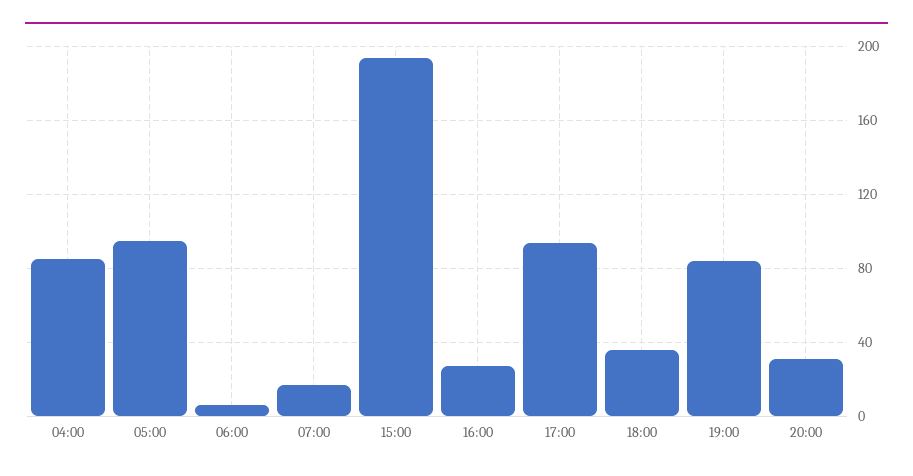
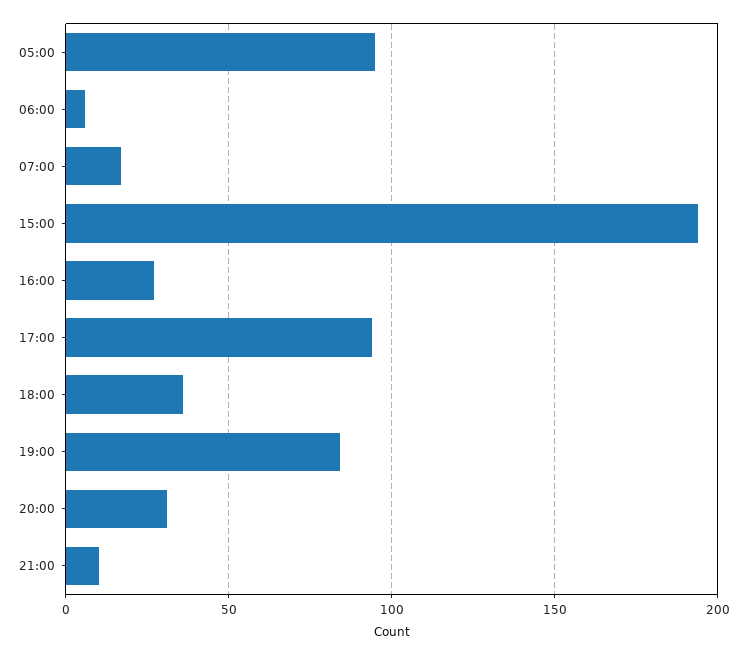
04:00: 85 -> none
21:00: none -> 10

